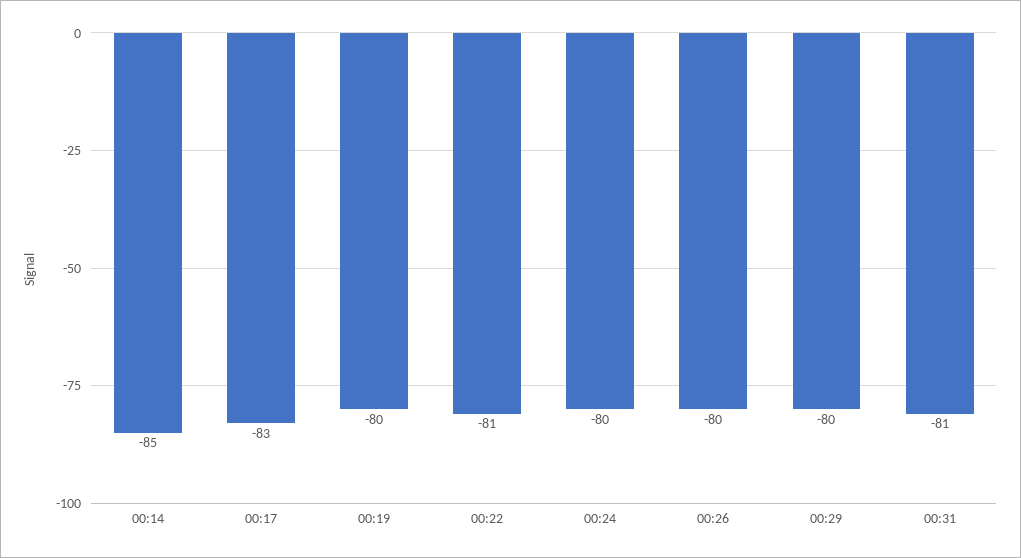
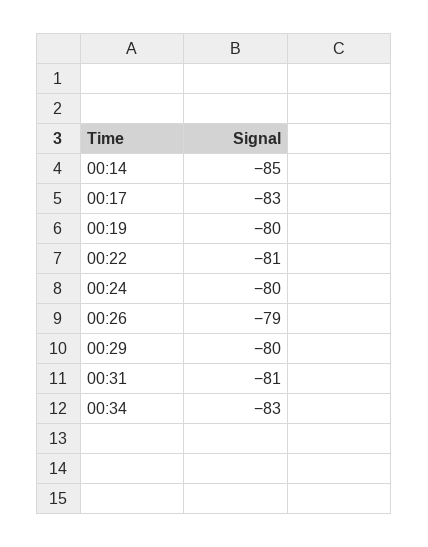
00:26: -80 -> -79
00:34: none -> -83

